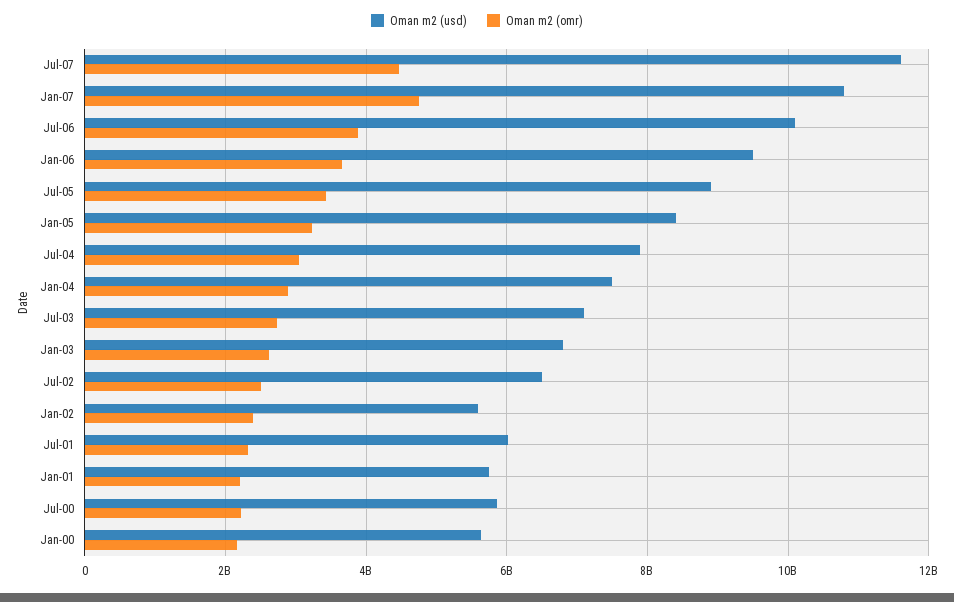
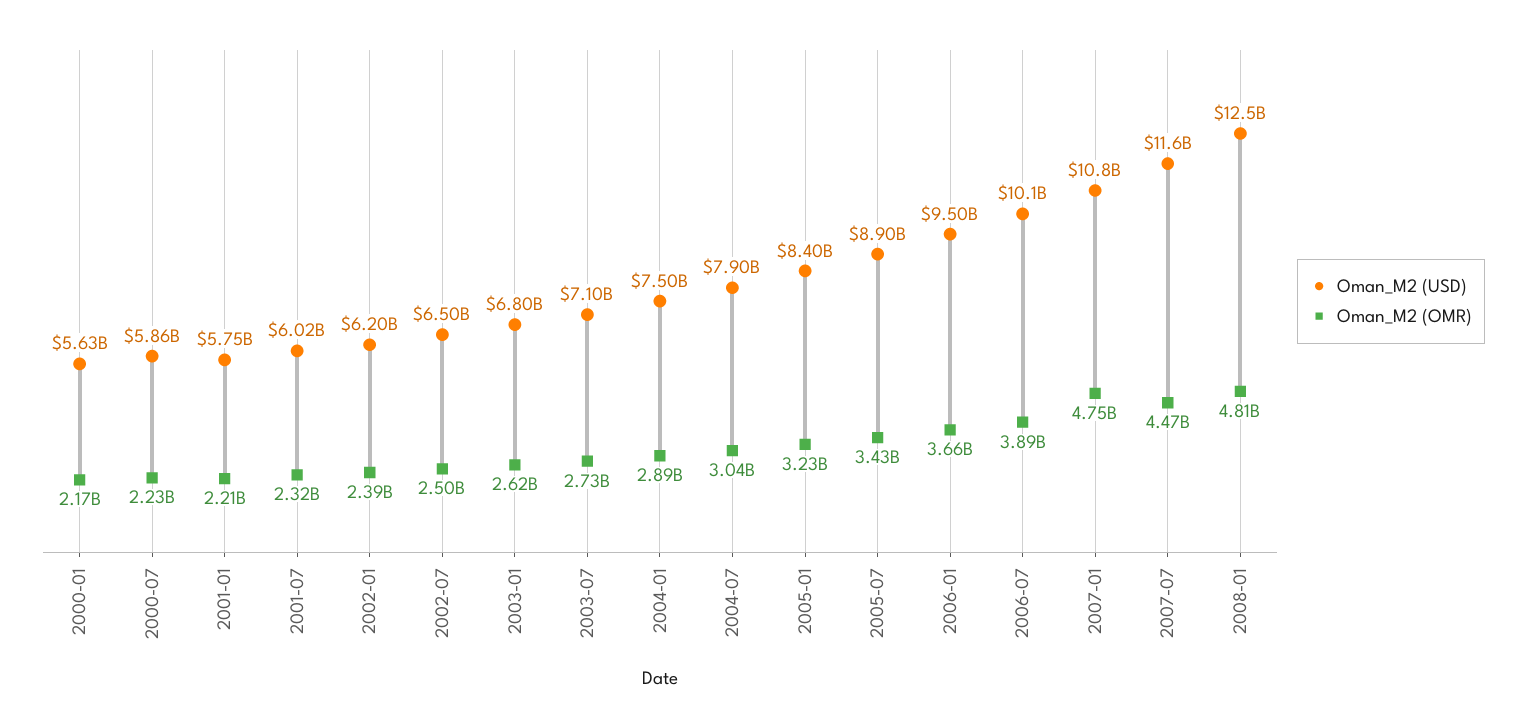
Oman m2 (usd), Jan-02: 5600000000 -> 6200000000
Oman m2 (usd), 2008-01: none -> 12500000000
Oman m2 (omr), 2008-01: none -> 4810000000

